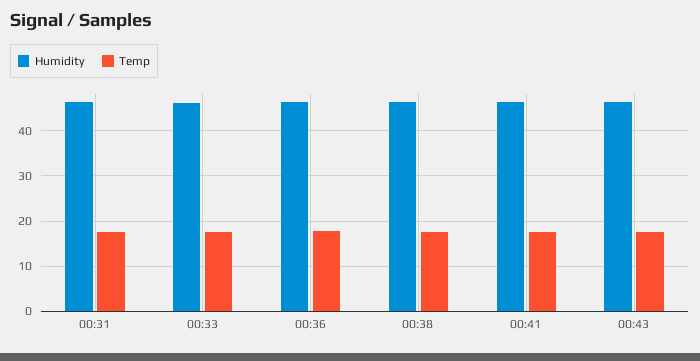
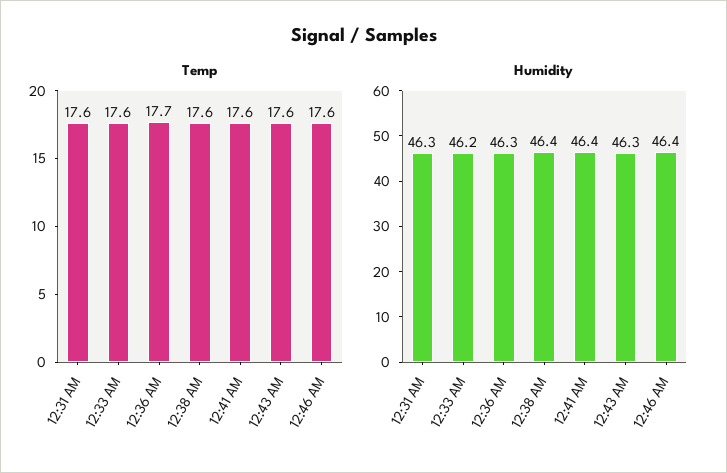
Temp, 12:46 AM: none -> 17.6
Humidity, 12:46 AM: none -> 46.4

